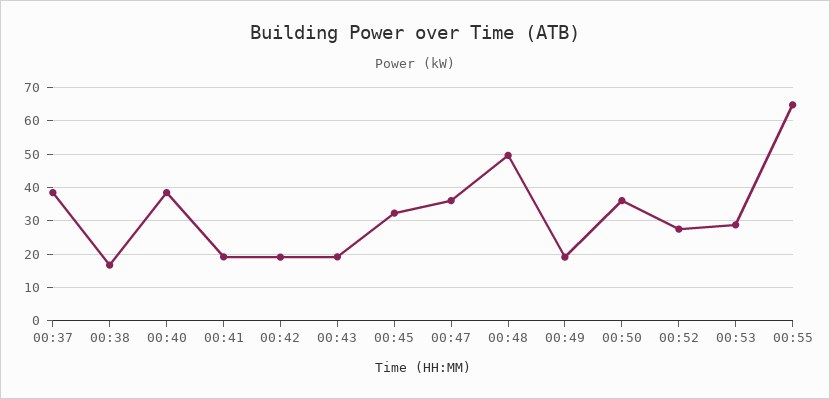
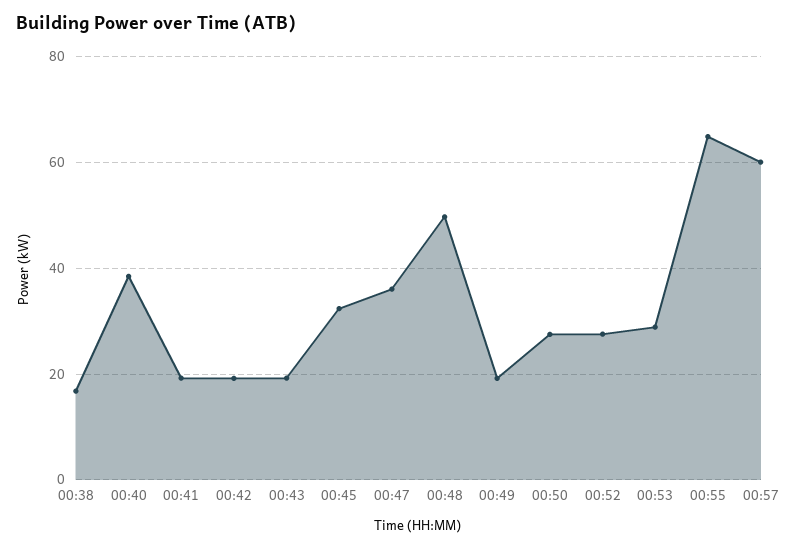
00:37: 38 -> none
00:50: 36 -> 28
00:57: none -> 60

